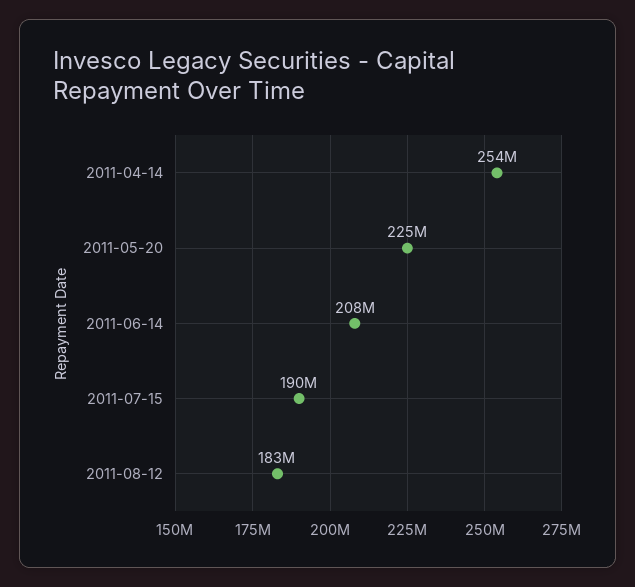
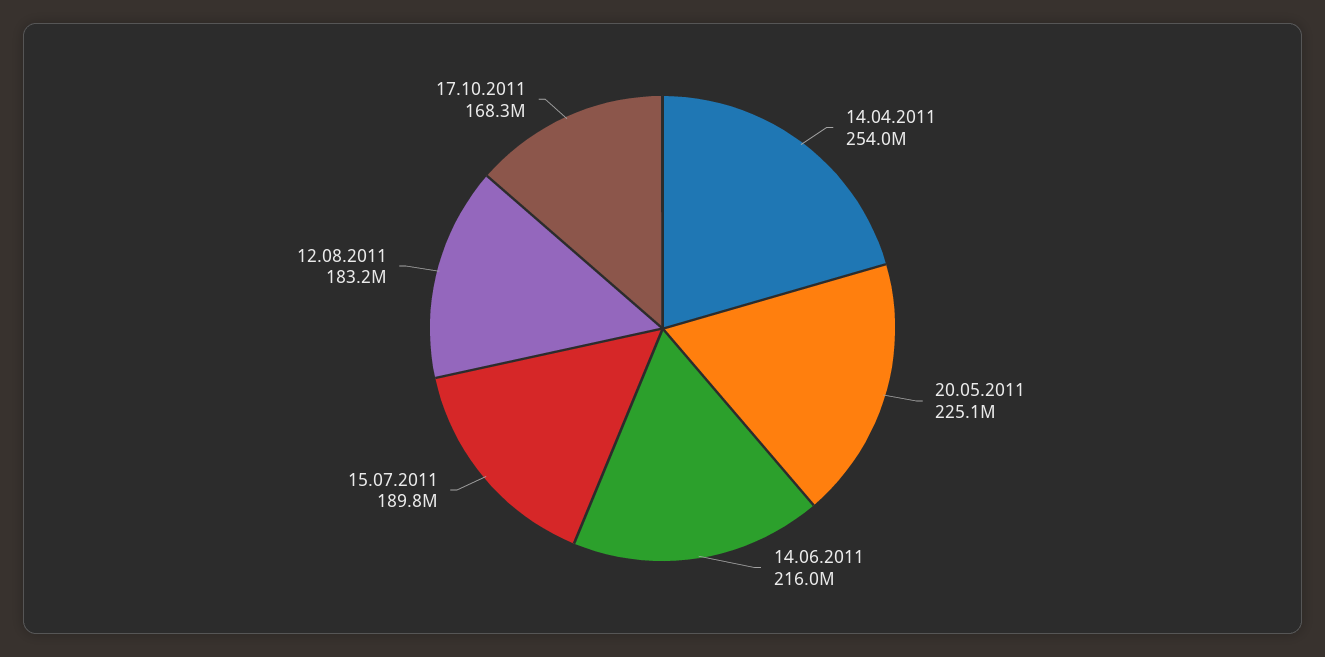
2011-06-14: 208000000 -> 216000000
17.10.2011: none -> 168300000

